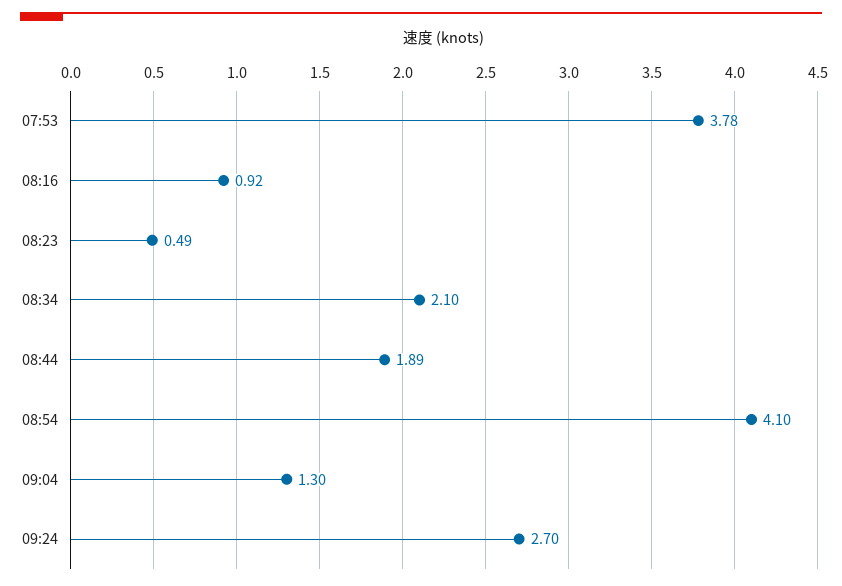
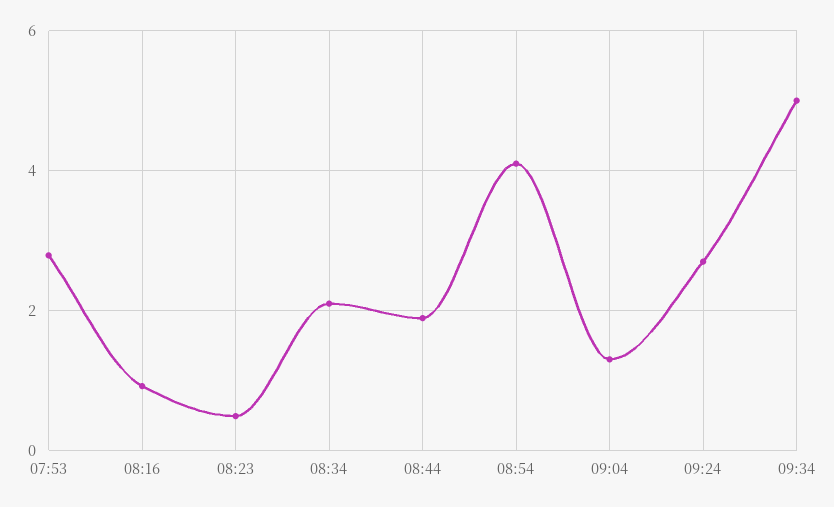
07:53: 3.78 -> 2.8
09:34: none -> 5

